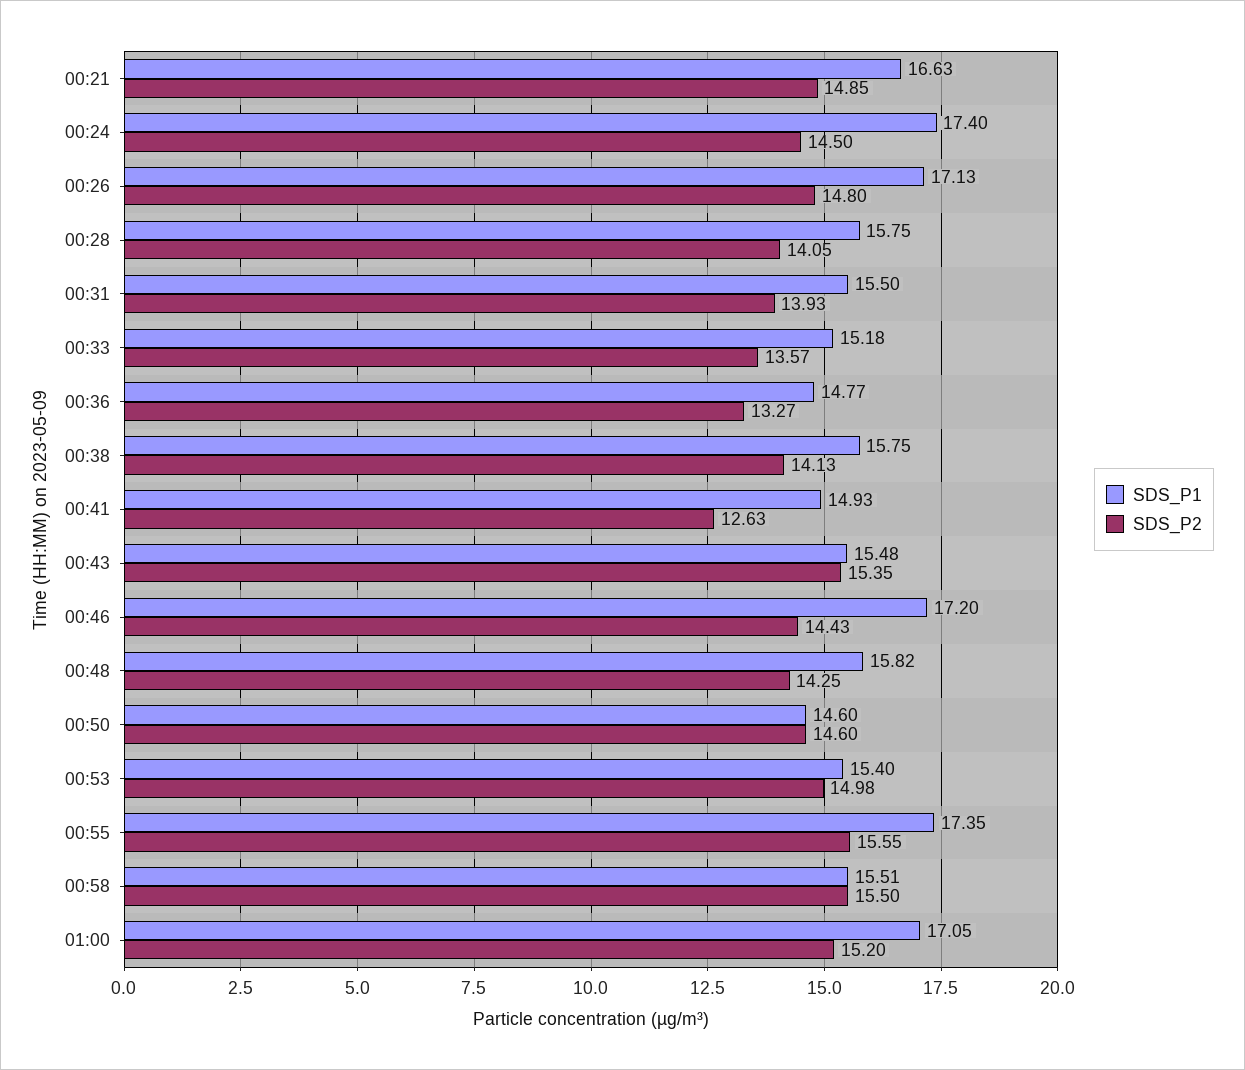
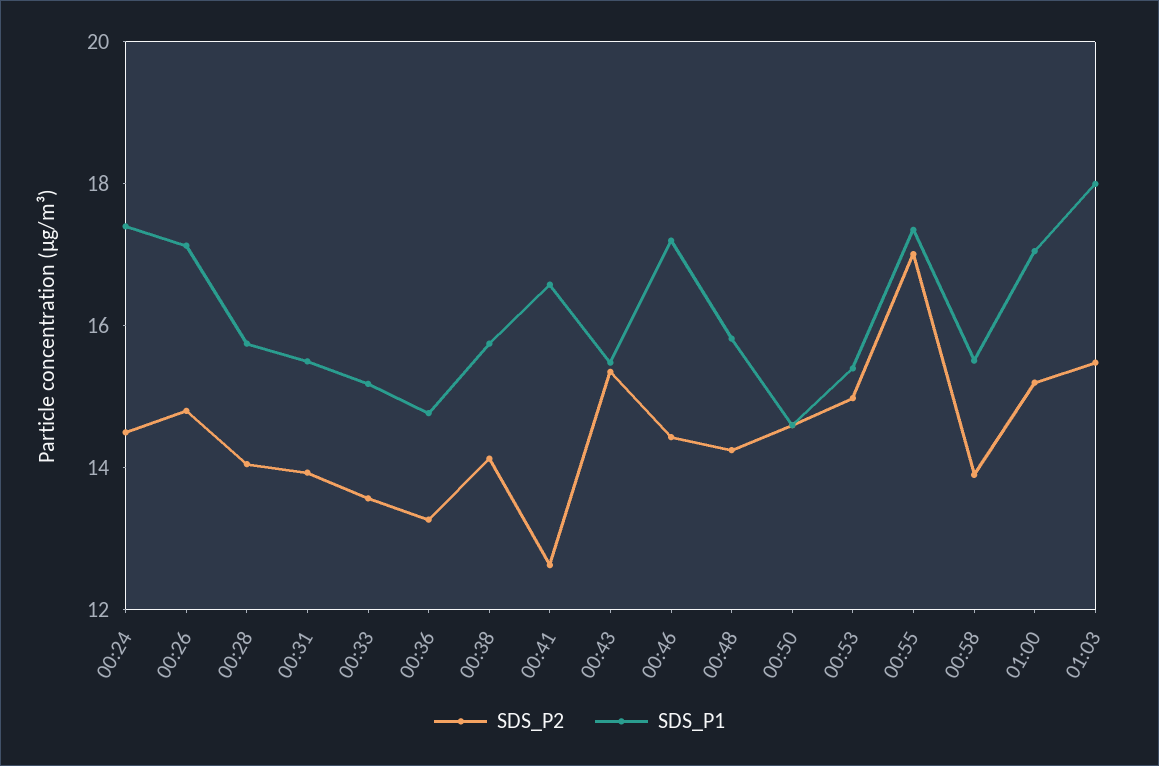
SDS_P1, 00:21: 16.63 -> none
SDS_P2, 00:21: 14.85 -> none
SDS_P1, 00:41: 14.93 -> 16.5
SDS_P2, 00:55: 15.55 -> 17
SDS_P2, 00:58: 15.5 -> 14
SDS_P2, 01:03: none -> 15.5
SDS_P1, 01:03: none -> 18

